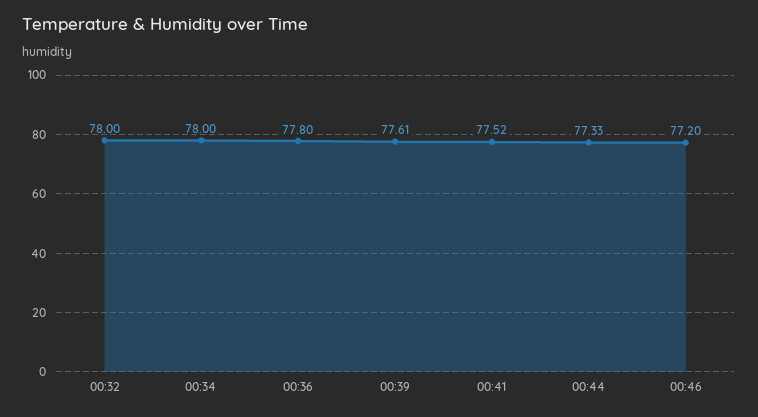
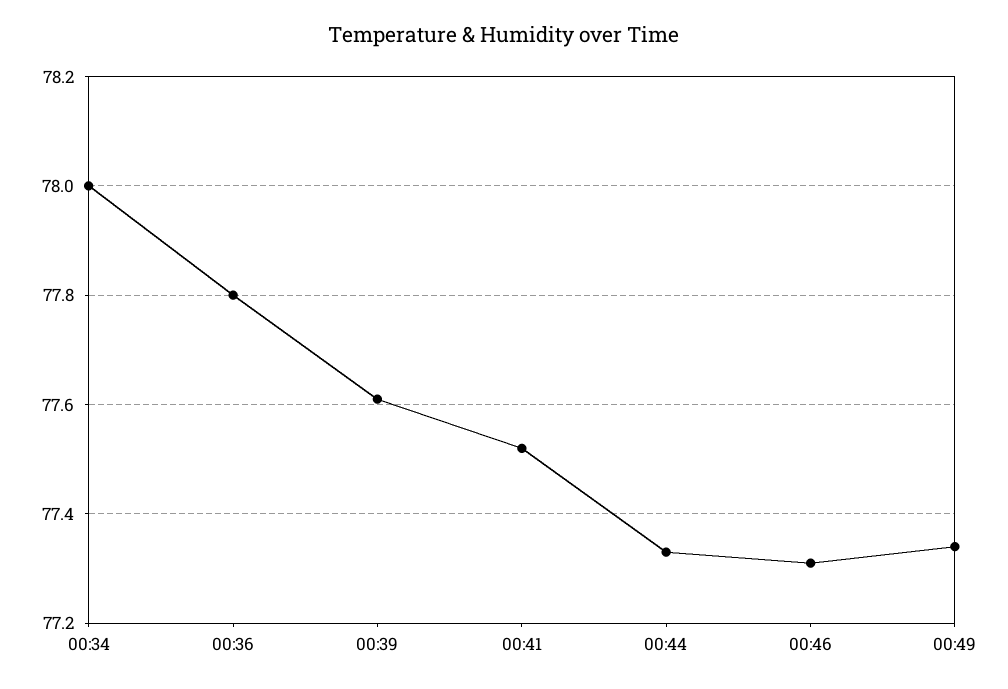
00:32: 78 -> none
00:46: 77.2 -> 77.3
00:49: none -> 77.35

